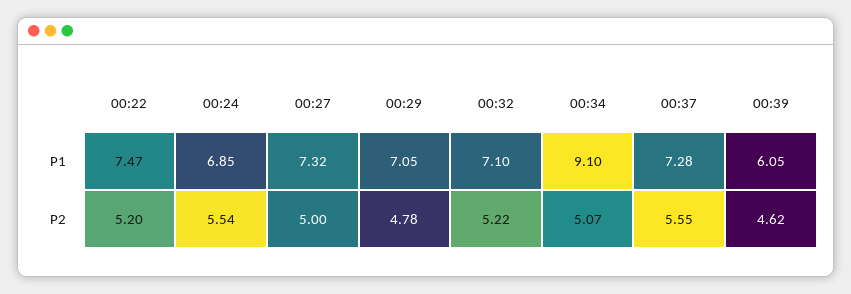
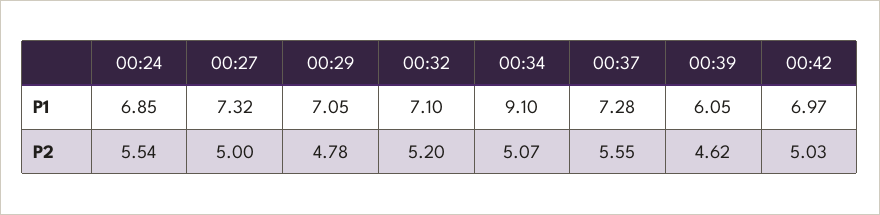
00:22, P1: 7.47 -> none
00:22, P2: 5.2 -> none
00:32, P2: 5.22 -> 5.2
00:42, P1: none -> 6.97
00:42, P2: none -> 5.03

